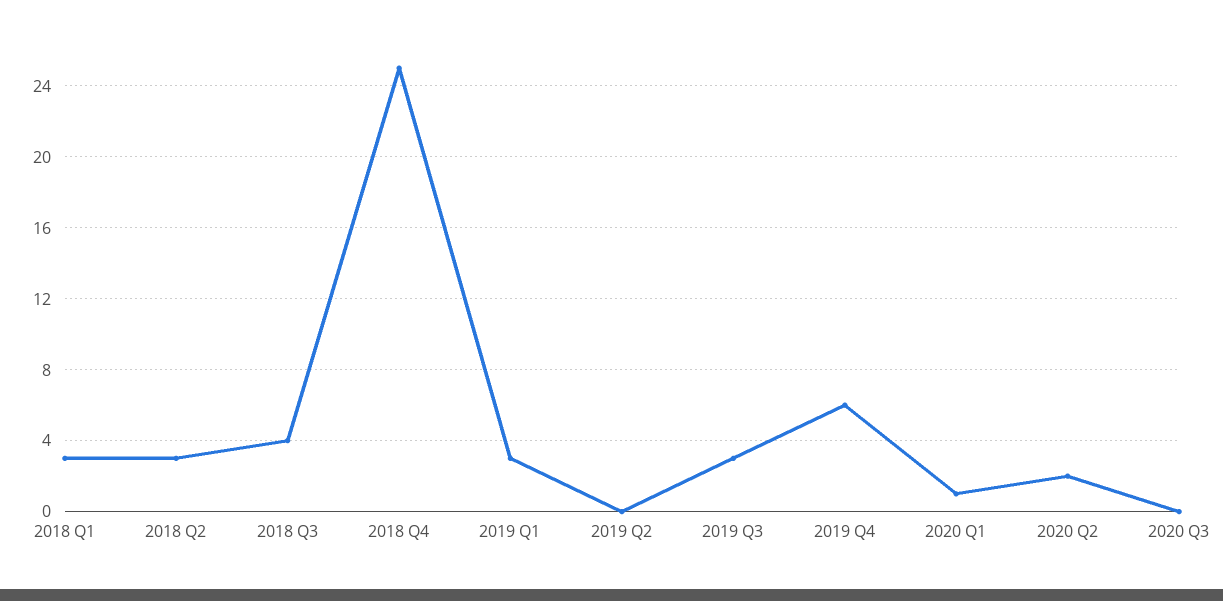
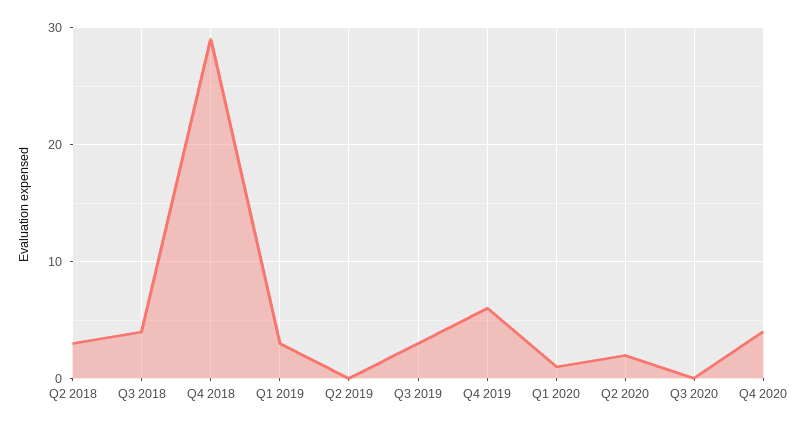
2018 Q1: 3 -> none
2018 Q4: 25 -> 29
Q4 2020: none -> 4

